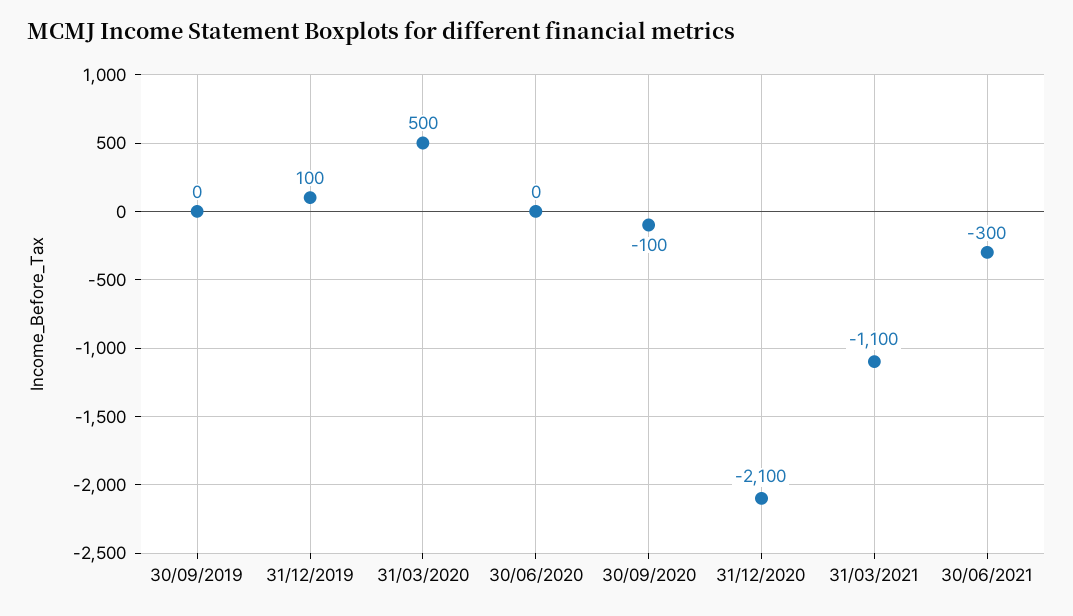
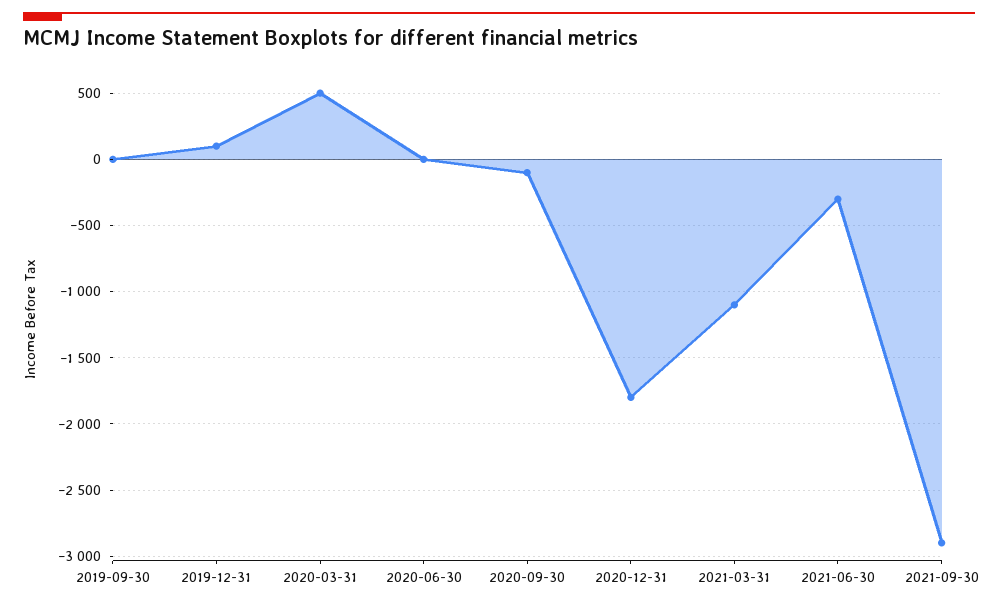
31/12/2020: -2100 -> -1800
2021-09-30: none -> -2900

